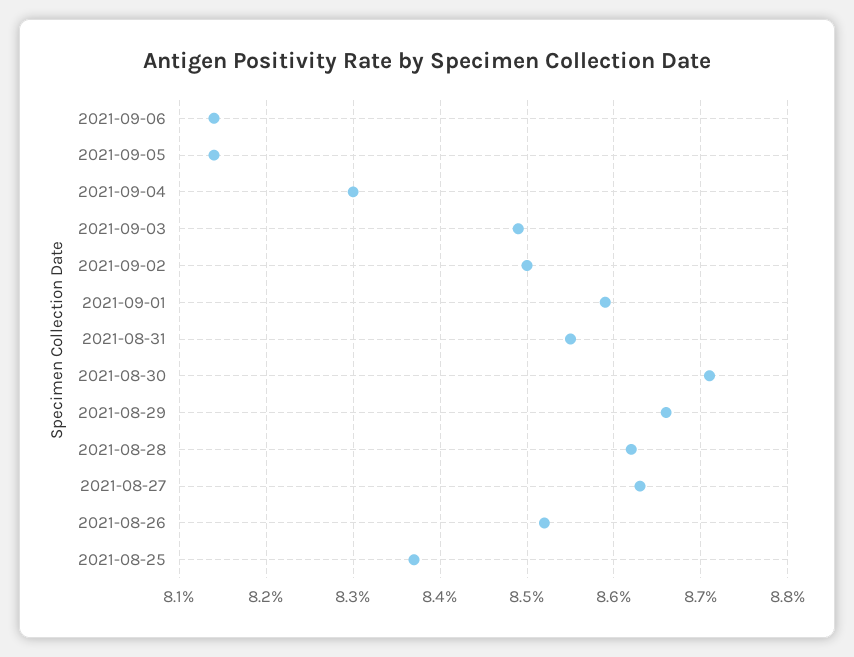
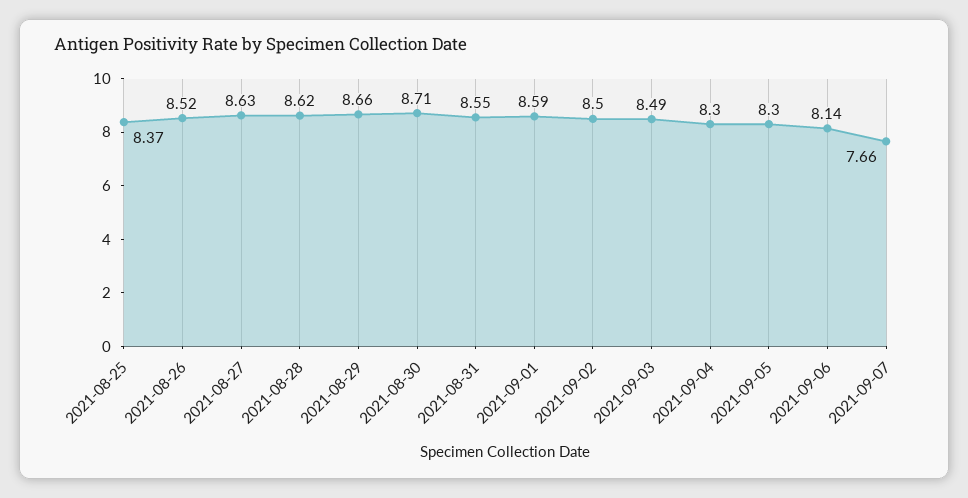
2021-09-05: 8.14 -> 8.3
2021-09-07: none -> 7.66

